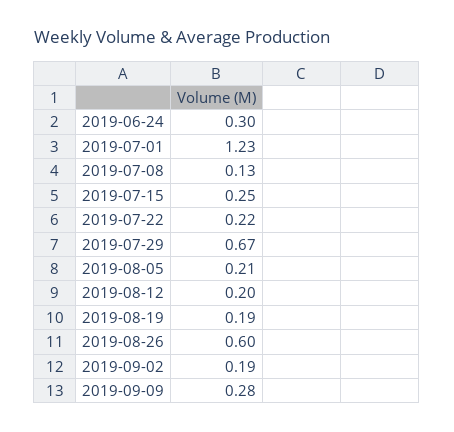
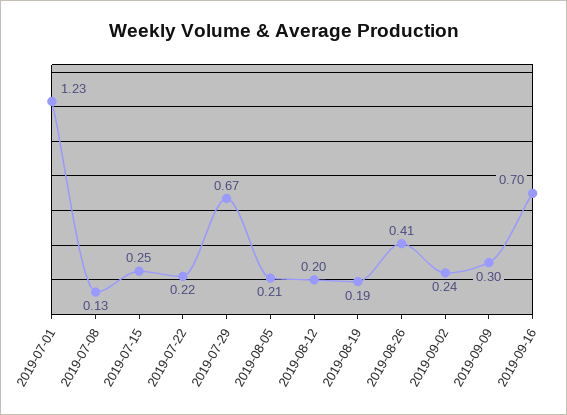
2019-06-24: 0.3 -> none
2019-08-26: 0.6 -> 0.41
2019-09-02: 0.19 -> 0.24
2019-09-09: 0.28 -> 0.3
2019-09-16: none -> 0.7

